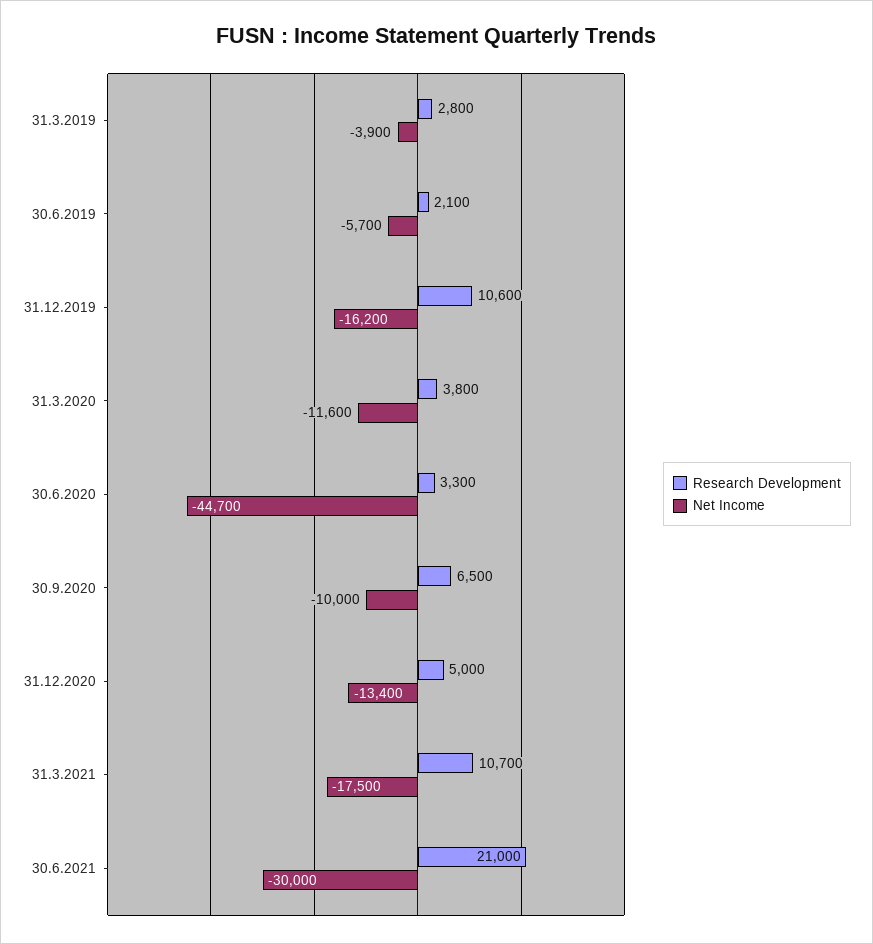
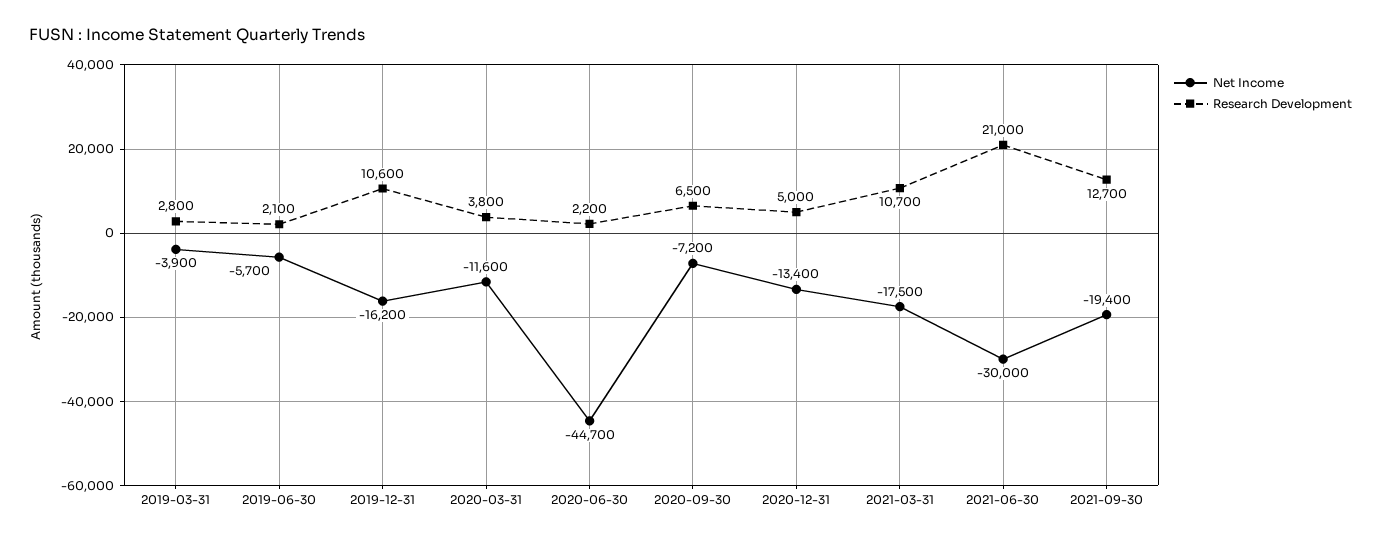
Research Development, 30.6.2020: 3300 -> 2200
Net Income, 30.9.2020: -10000 -> -7200
Net Income, 2021-09-30: none -> -19400
Research Development, 2021-09-30: none -> 12700

